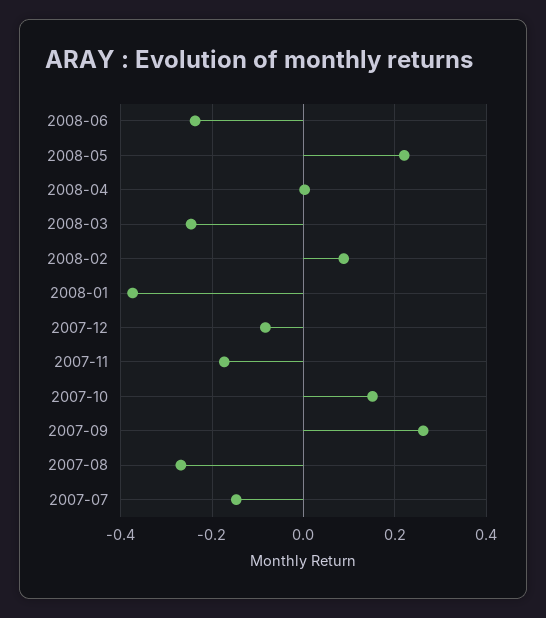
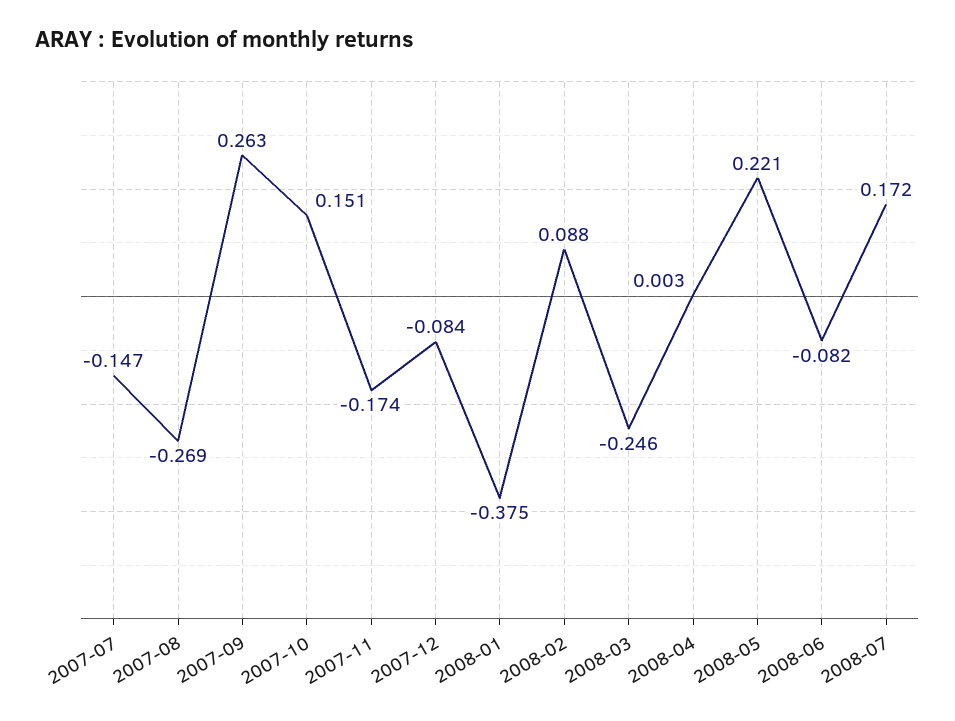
2008-06: -0.24 -> -0.082
2008-07: none -> 0.172

